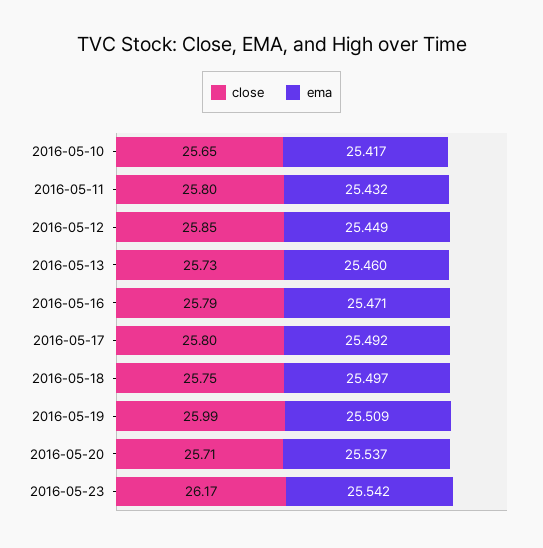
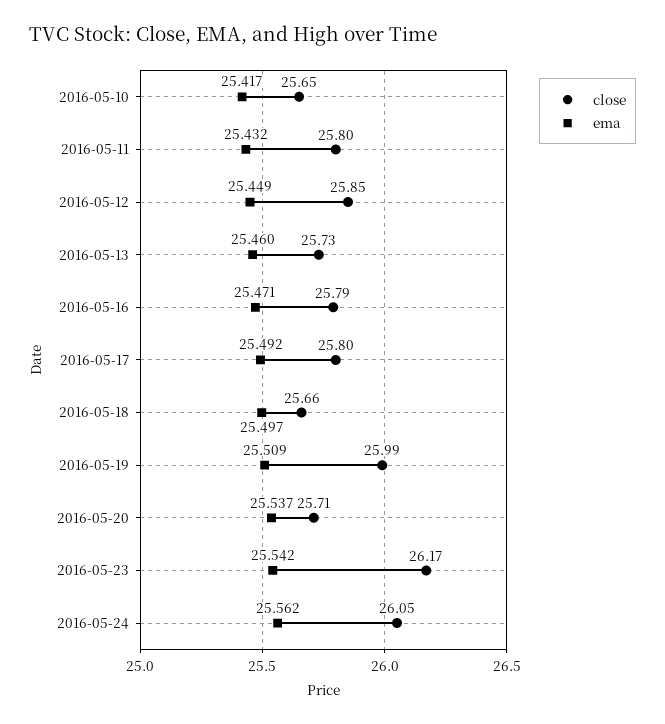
close, 2016-05-18: 25.75 -> 25.66
close, 2016-05-24: none -> 26.05
ema, 2016-05-24: none -> 25.562

